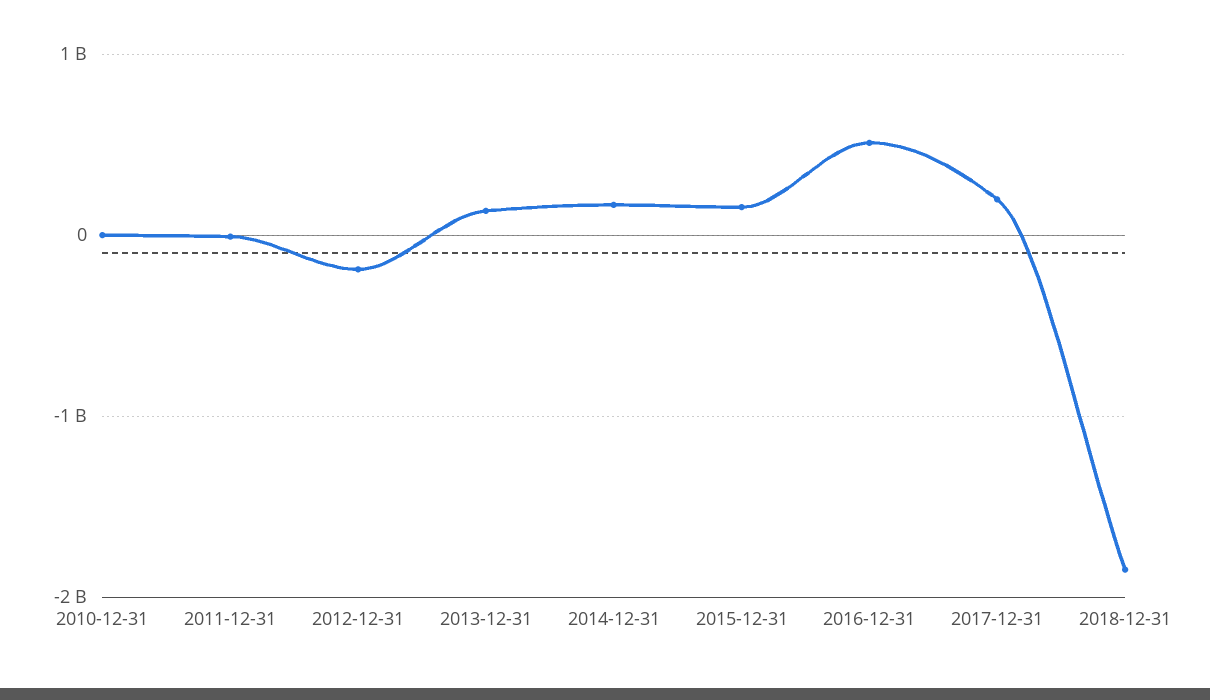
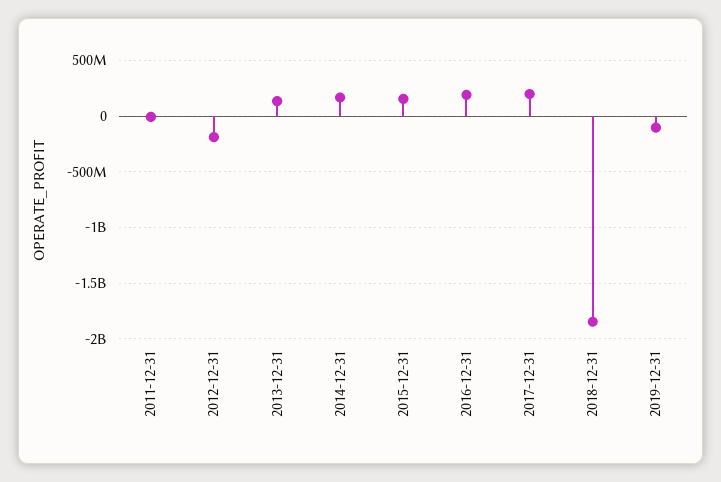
2010-12-31: 0 -> none
2016-12-31: 500000000 -> 200000000
2019-12-31: none -> -100000000

